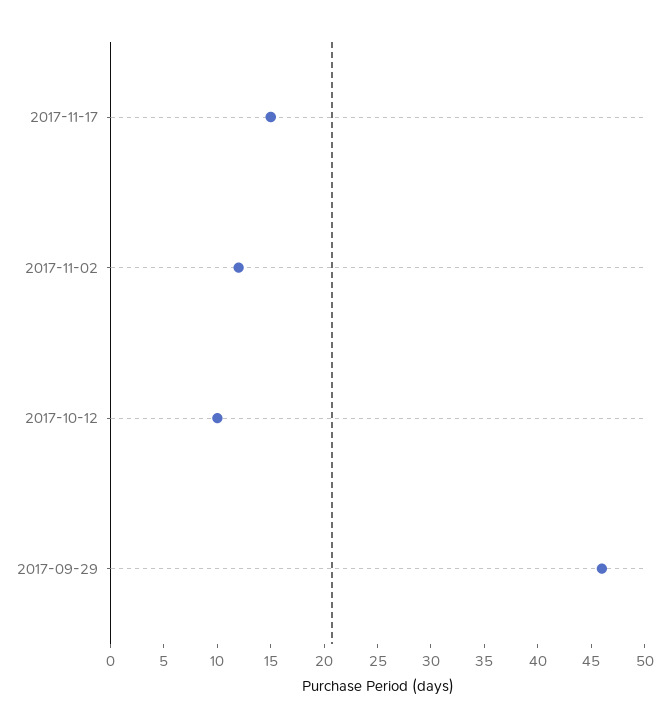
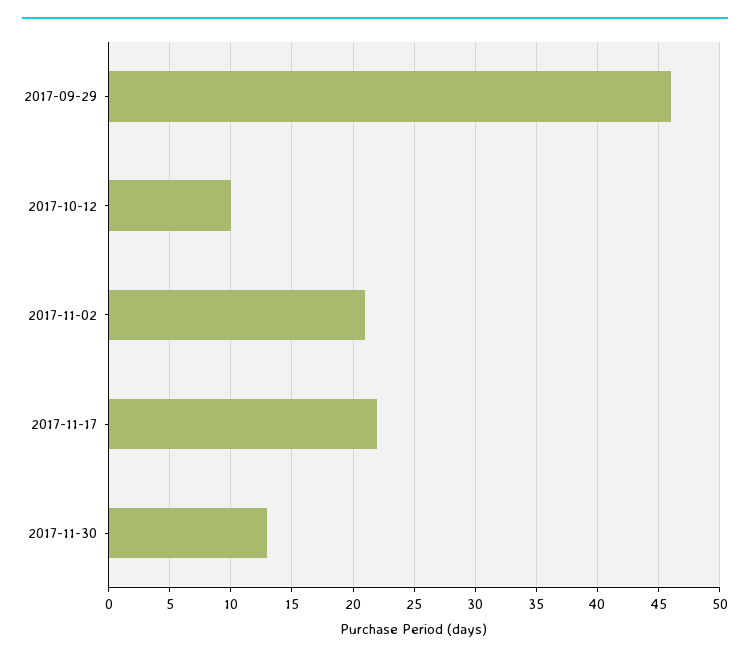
2017-11-17: 15 -> 22
2017-11-02: 12 -> 21
2017-11-30: none -> 13

